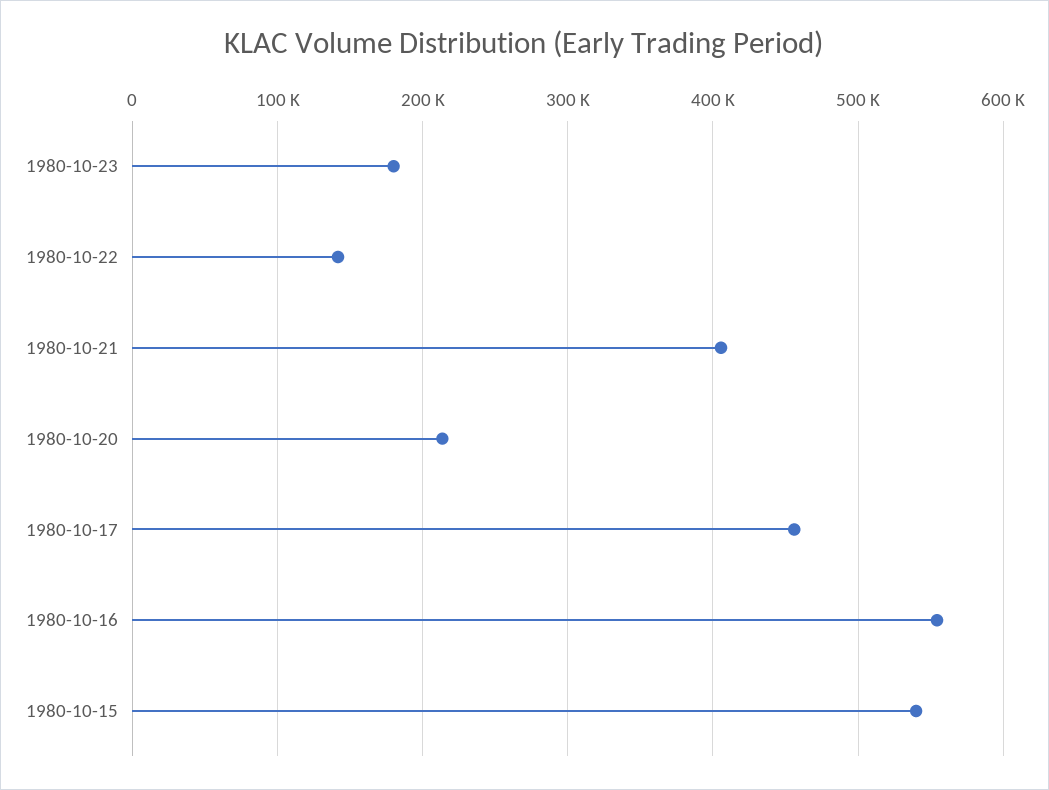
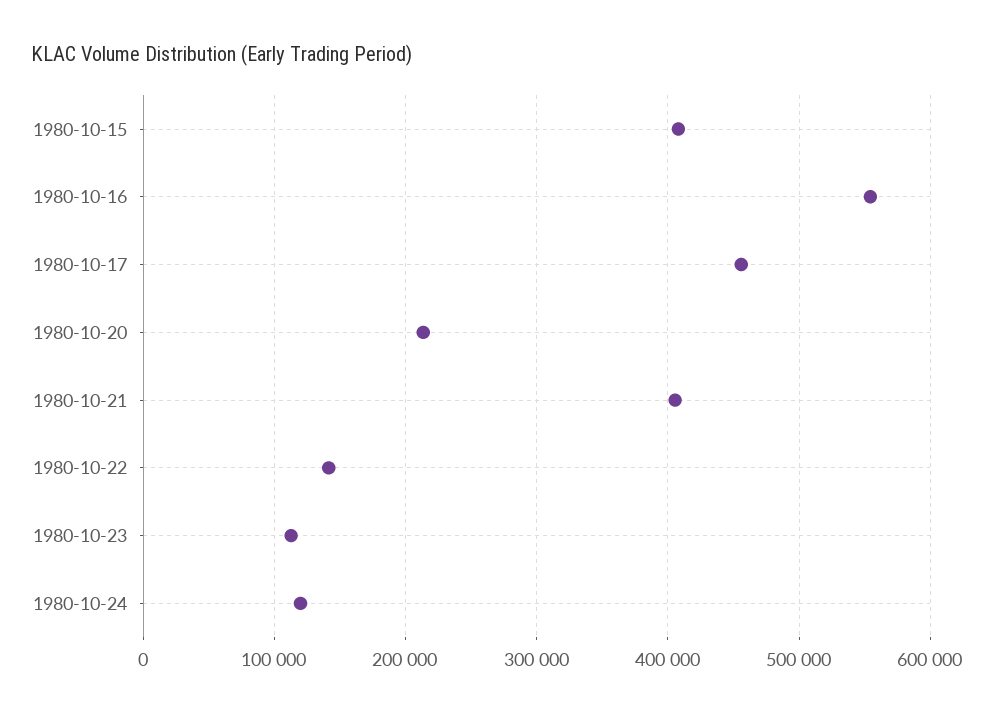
1980-10-23: 180000 -> 110000
1980-10-15: 540000 -> 410000
1980-10-24: none -> 120000

